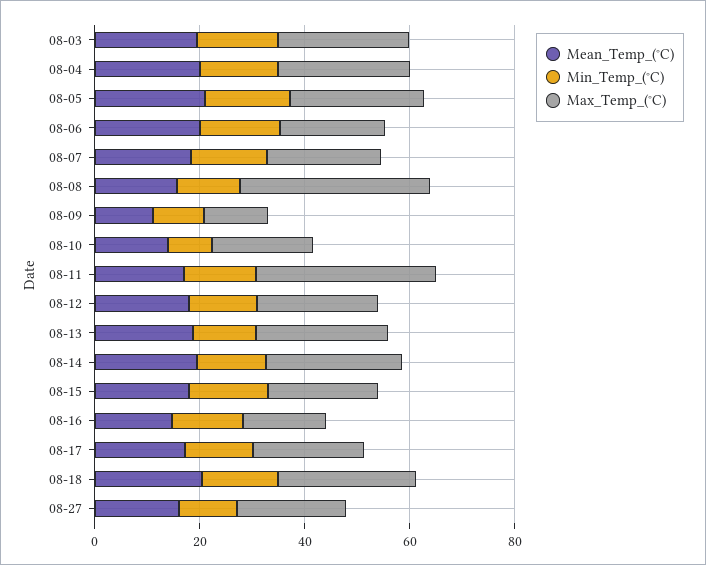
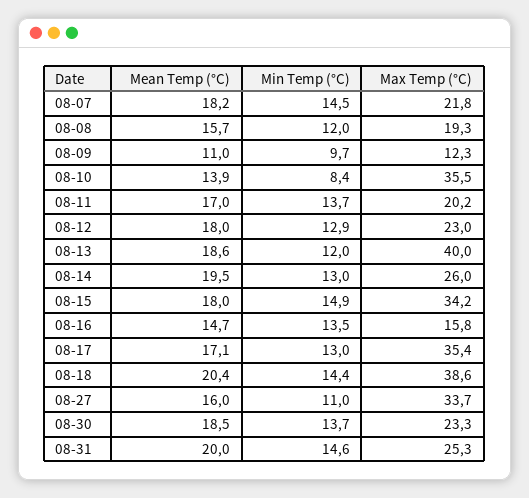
Mean_Temp_(°C), 08-03: 20 -> none
Min_Temp_(°C), 08-03: 15 -> none
Max_Temp_(°C), 08-03: 25 -> none
Mean_Temp_(°C), 08-04: 20 -> none
Min_Temp_(°C), 08-04: 15 -> none
Max_Temp_(°C), 08-04: 25 -> none
Mean_Temp_(°C), 08-05: 20 -> none
Min_Temp_(°C), 08-05: 15 -> none
Max_Temp_(°C), 08-05: 25 -> none
Mean_Temp_(°C), 08-06: 20 -> none
Min_Temp_(°C), 08-06: 15 -> none
Max_Temp_(°C), 08-06: 20 -> none
Max_Temp_(°C), 08-08: 35 -> 19.3
Max_Temp_(°C), 08-10: 20 -> 35.5
Max_Temp_(°C), 08-11: 35 -> 20.2
Max_Temp_(°C), 08-13: 25 -> 40
Max_Temp_(°C), 08-15: 20 -> 34.2
Max_Temp_(°C), 08-17: 20 -> 35.4
Max_Temp_(°C), 08-18: 25 -> 38.6
Max_Temp_(°C), 08-27: 20 -> 33.7
Mean_Temp_(°C), 08-30: none -> 18.5
Min_Temp_(°C), 08-30: none -> 13.7
Max_Temp_(°C), 08-30: none -> 23.3
Mean_Temp_(°C), 08-31: none -> 20
Min_Temp_(°C), 08-31: none -> 14.6
Max_Temp_(°C), 08-31: none -> 25.3

